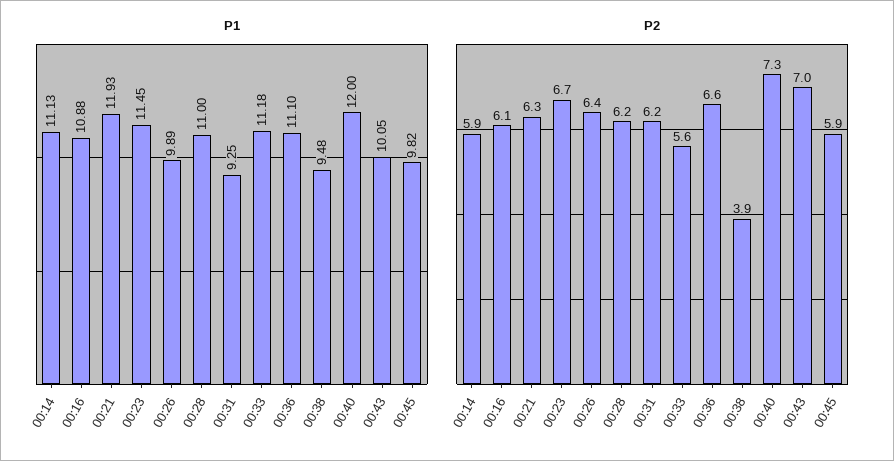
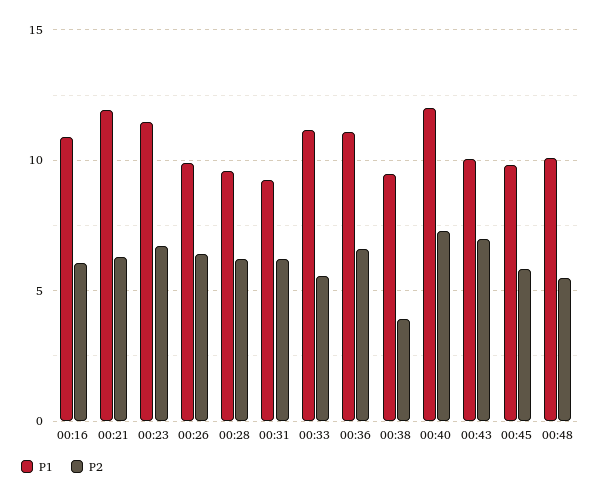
P1, 00:14: 11.13 -> none
P1, 00:28: 11 -> 9.5
P2, 00:14: 5.9 -> none
P1, 00:48: none -> 10
P2, 00:48: none -> 5.5

